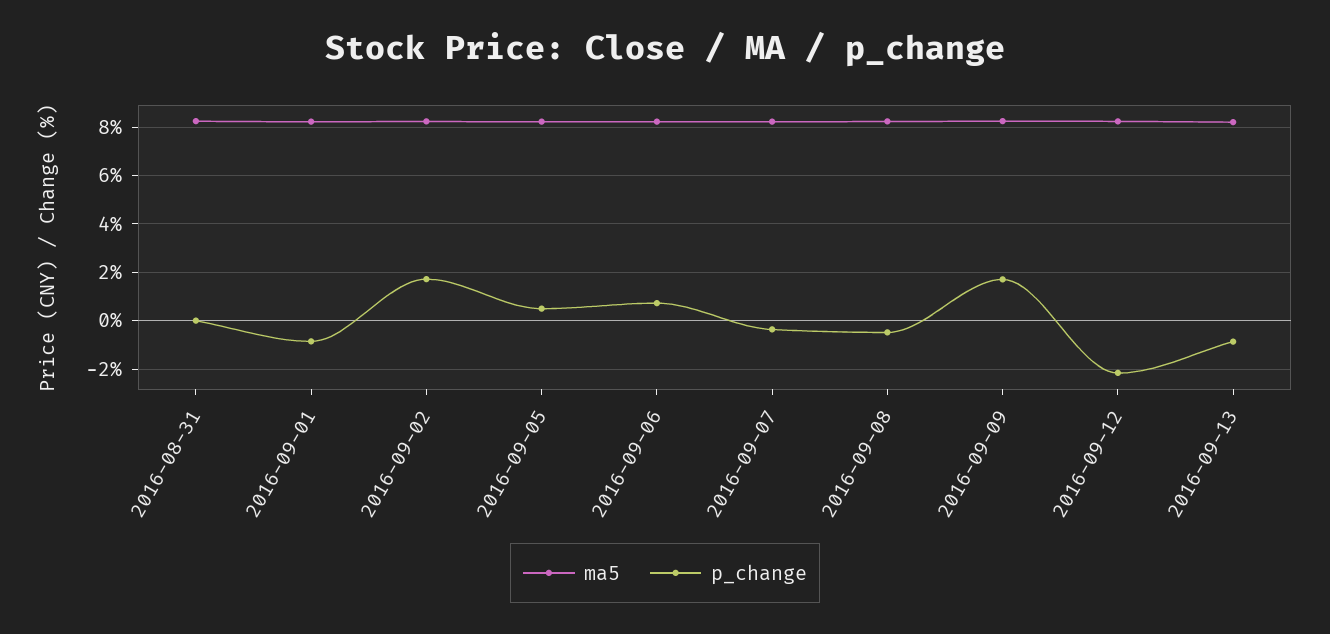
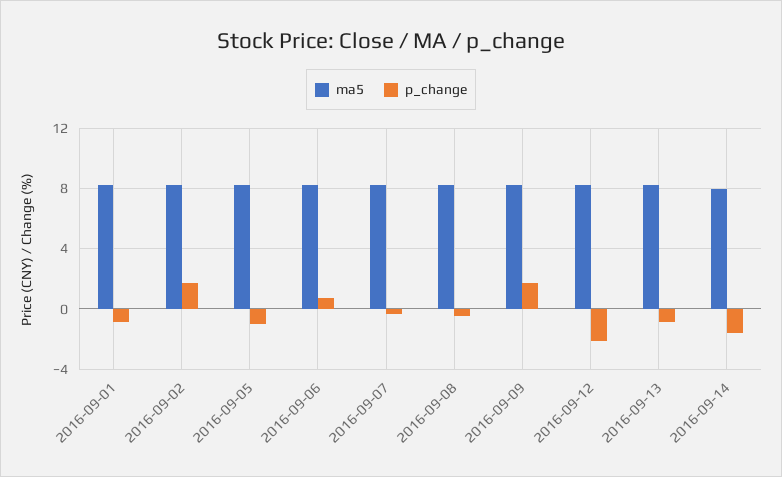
ma5, 2016-08-31: 8.25 -> none
p_change, 2016-08-31: 0 -> none
p_change, 2016-09-05: 0.5 -> -1
ma5, 2016-09-14: none -> 8
p_change, 2016-09-14: none -> -1.5

